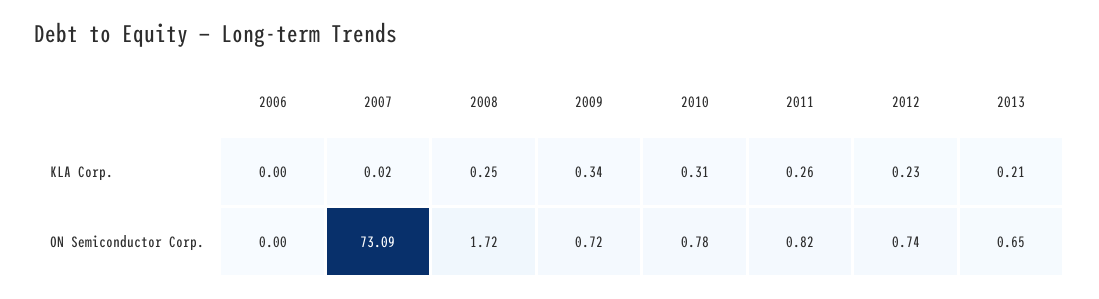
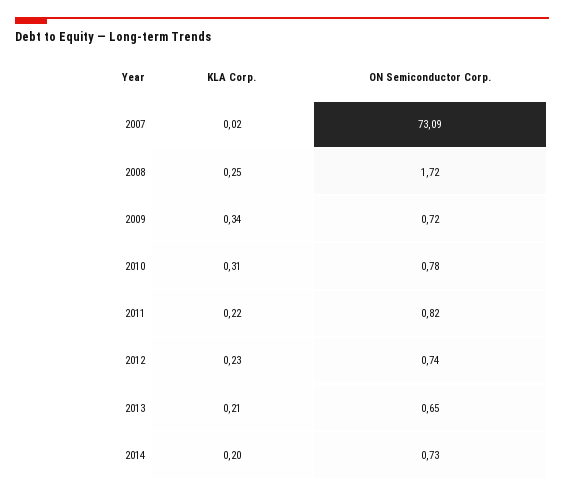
2006, KLA Corp.: 0 -> none
2011, KLA Corp.: 0.26 -> 0.22
2006, ON Semiconductor Corp.: 0 -> none
2014, KLA Corp.: none -> 0.2
2014, ON Semiconductor Corp.: none -> 0.73

